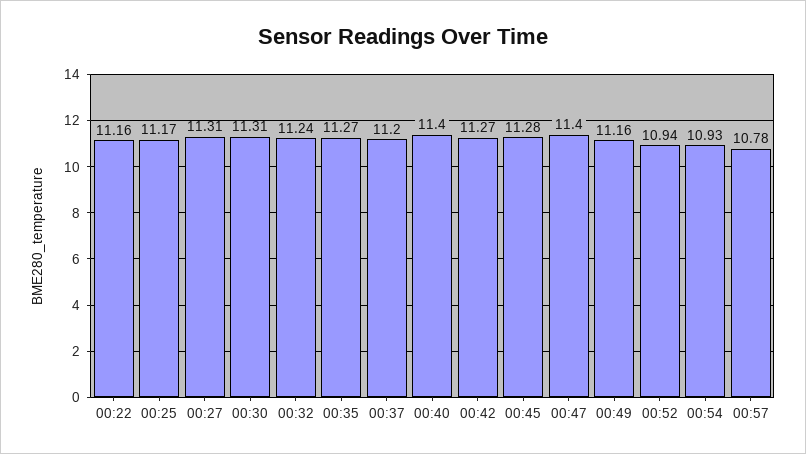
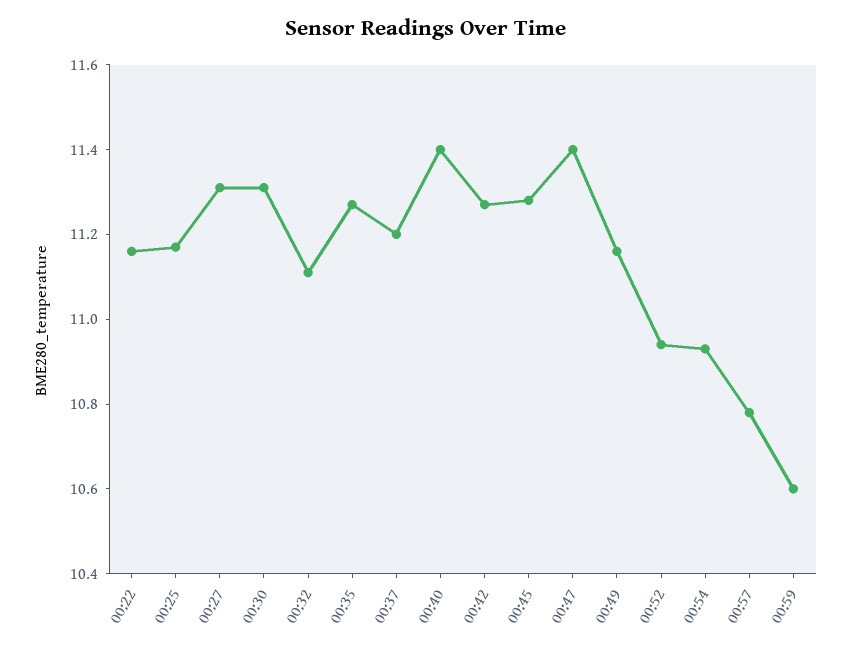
00:32: 11.24 -> 11.1
00:59: none -> 10.6

